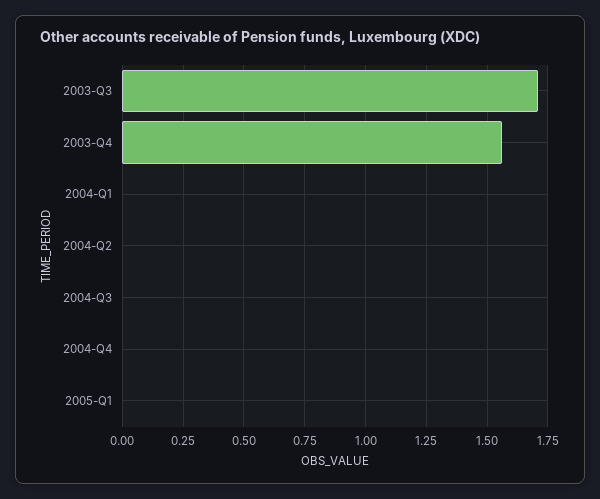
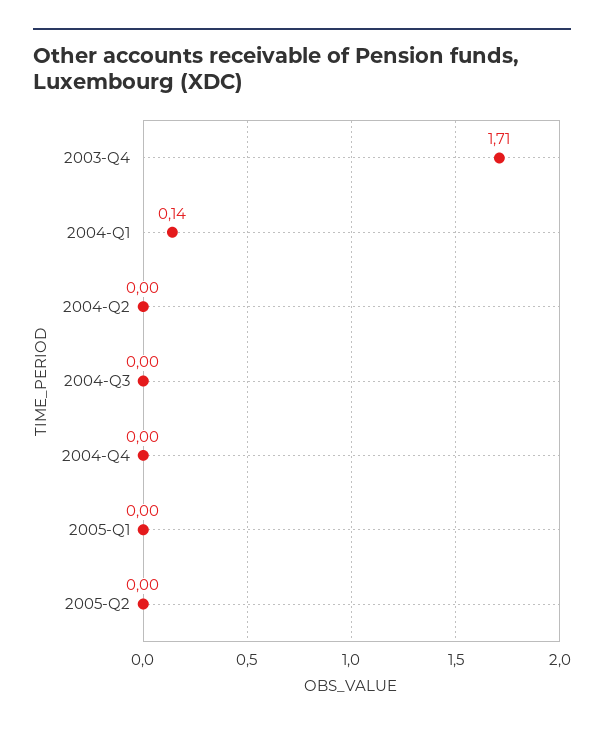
2003-Q3: 1.7 -> none
2003-Q4: 1.55 -> 1.71
2004-Q1: 0 -> 0.14
2005-Q2: none -> 0

